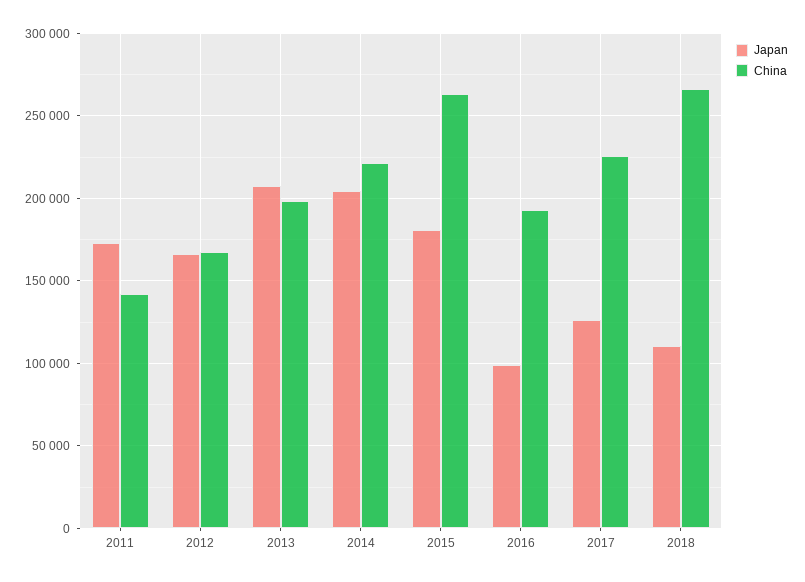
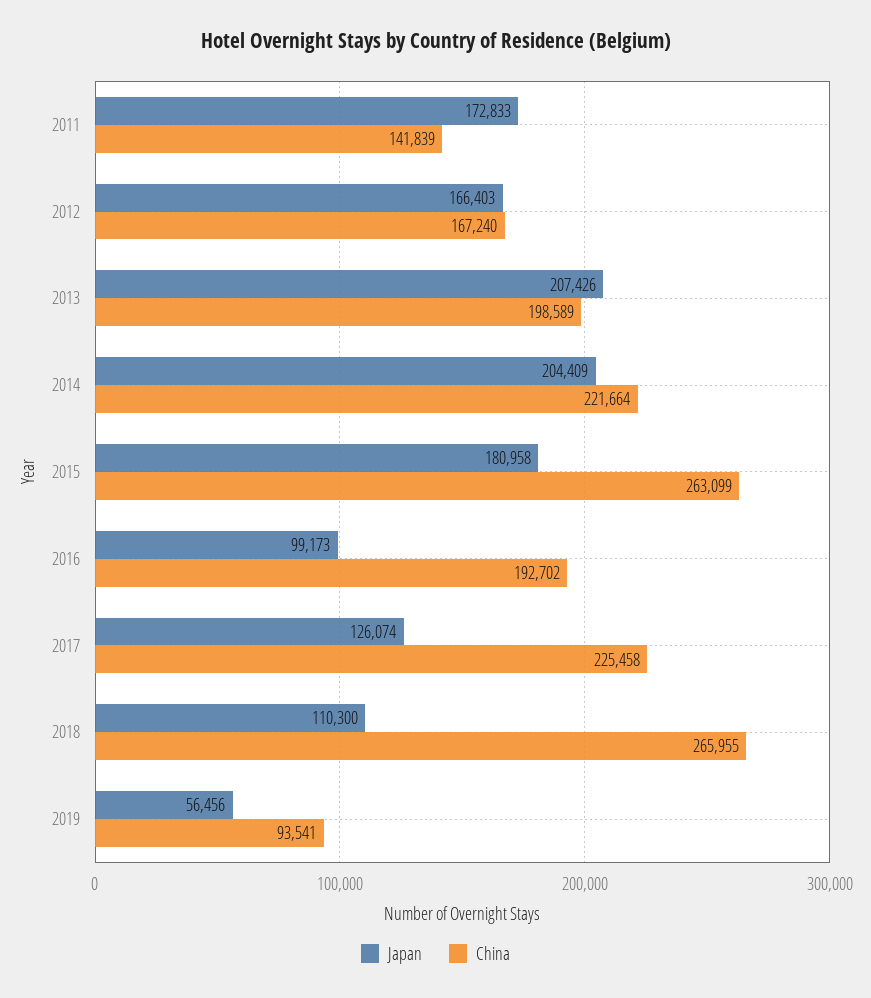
Japan, 2019: none -> 56456
China, 2019: none -> 93541

